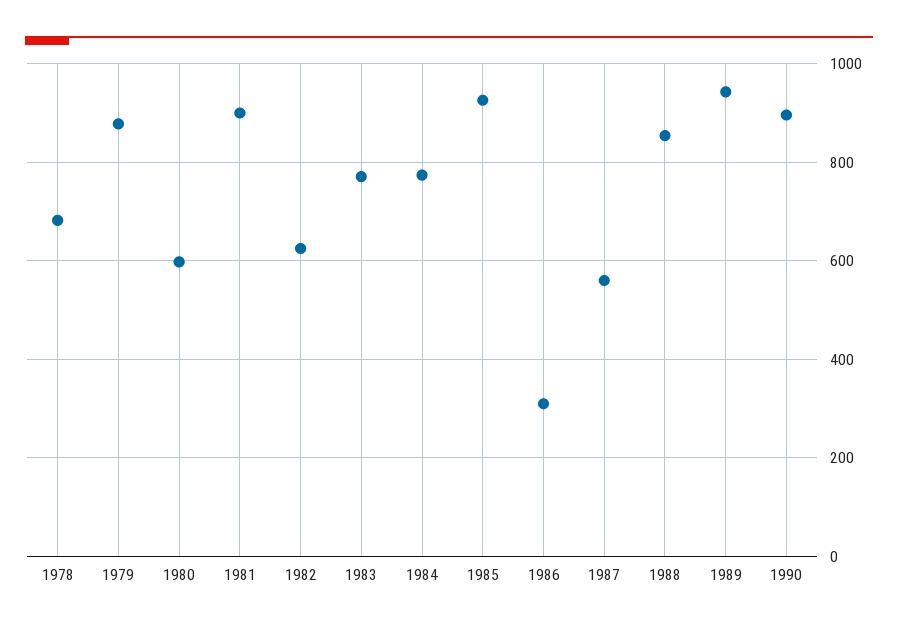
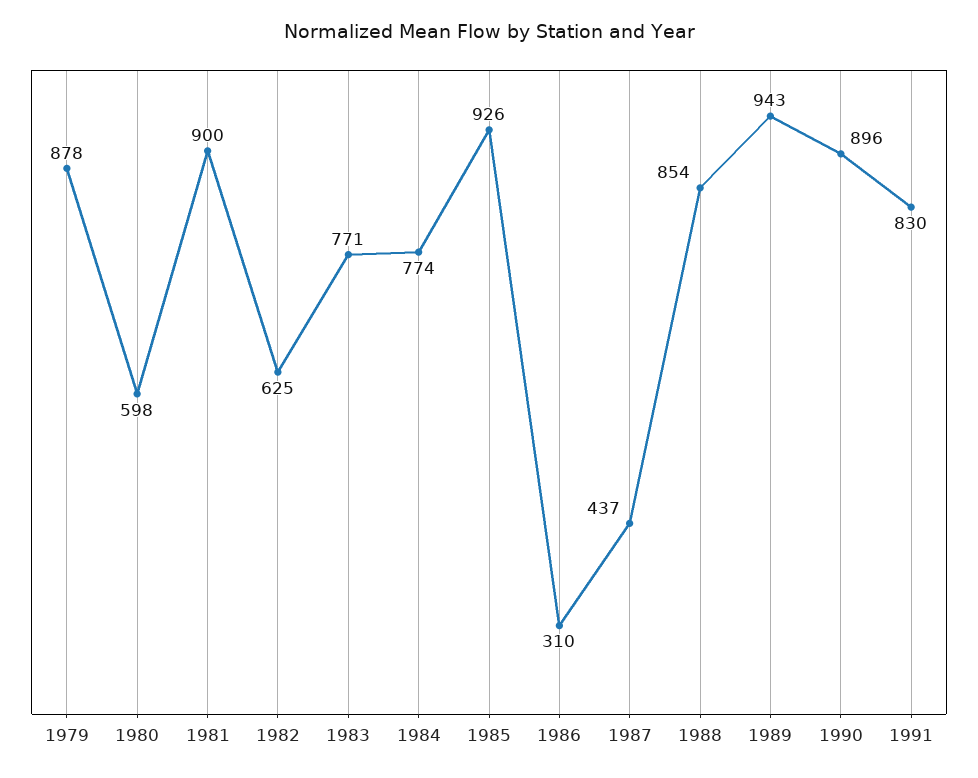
1978: 680 -> none
1987: 560 -> 437
1991: none -> 830

